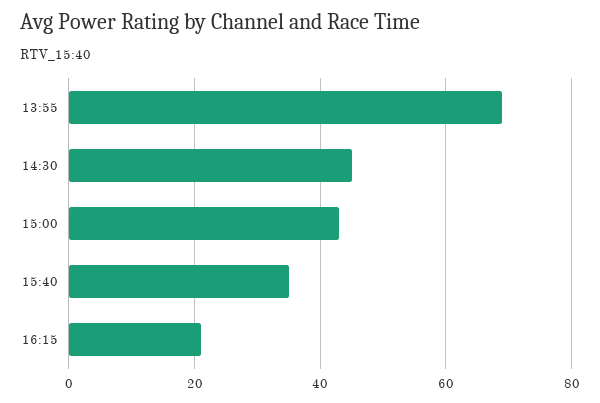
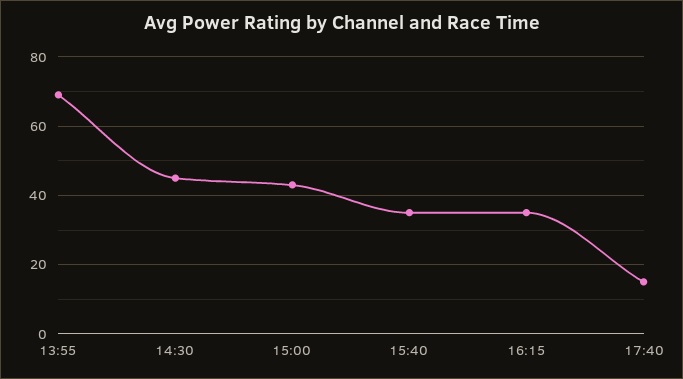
16:15: 20 -> 35
17:40: none -> 15

